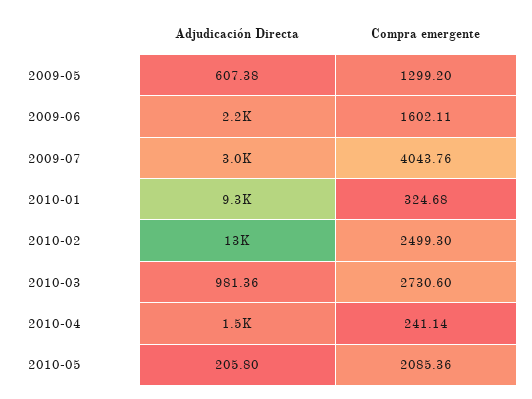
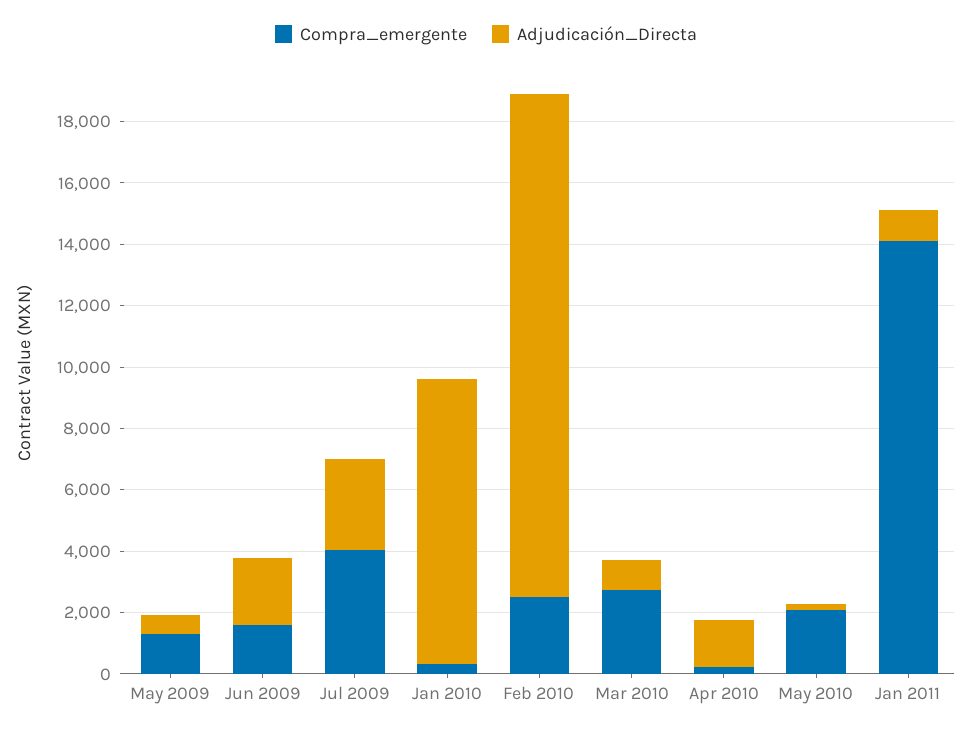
Adjudicación Directa, 2010-02: 13000 -> 16500
Compra emergente, Jan 2011: none -> 14000
Adjudicación Directa, Jan 2011: none -> 1000

